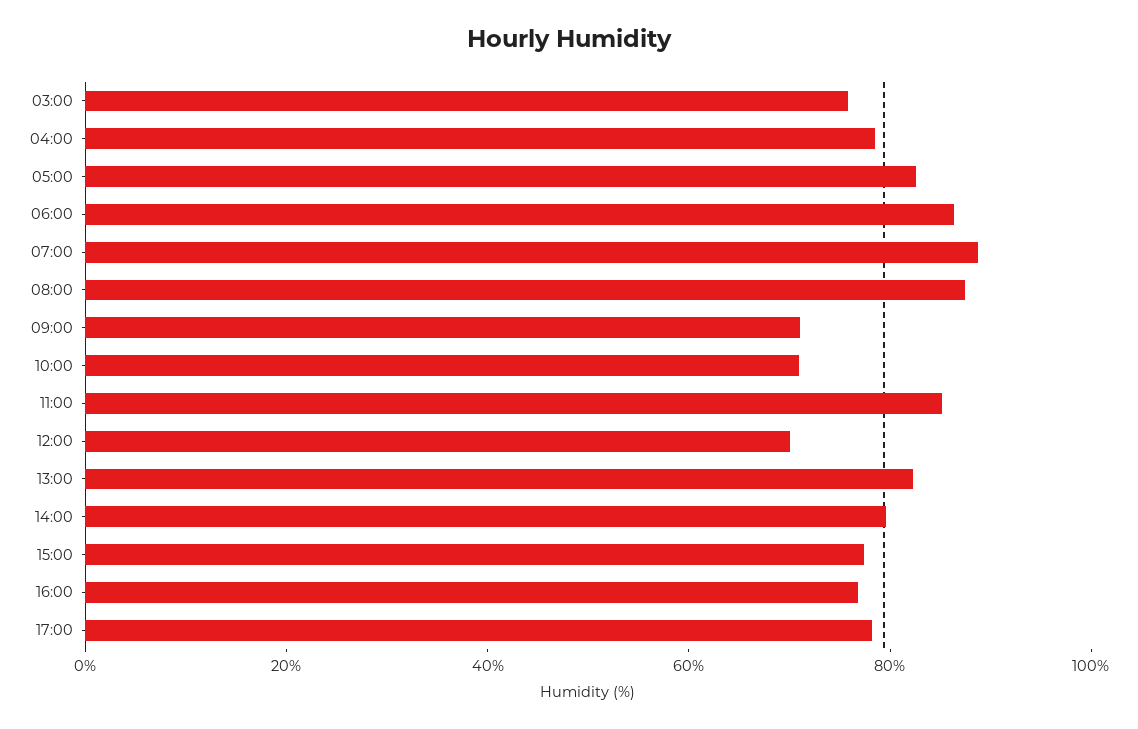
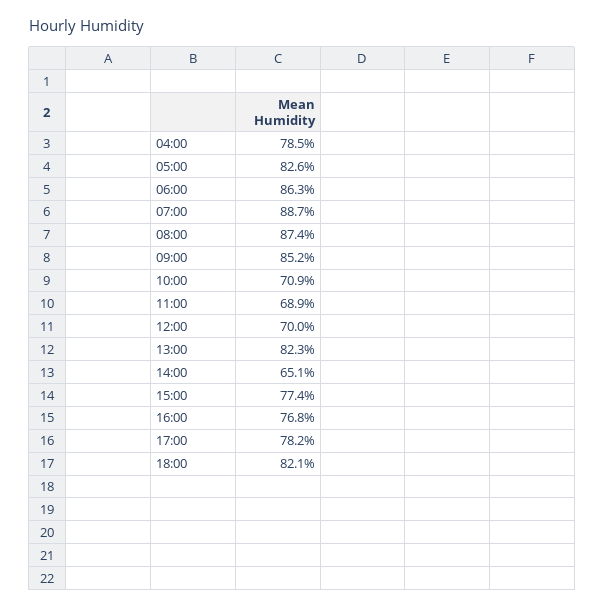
03:00: 75 -> none
09:00: 70 -> 85.2
11:00: 85 -> 68.9
14:00: 80 -> 65.1
18:00: none -> 82.1

